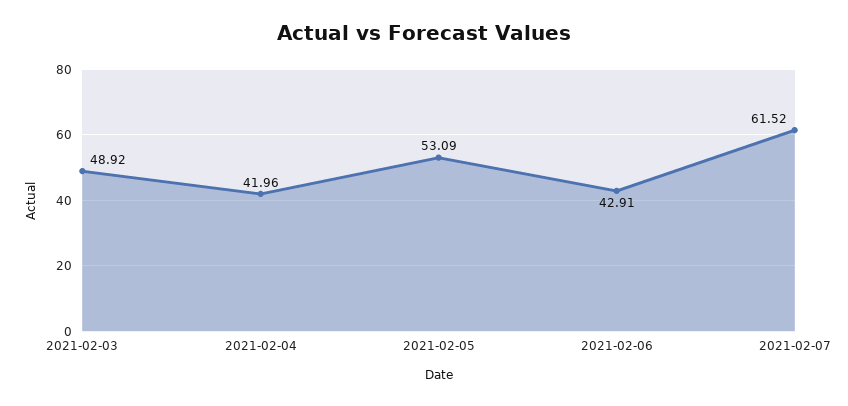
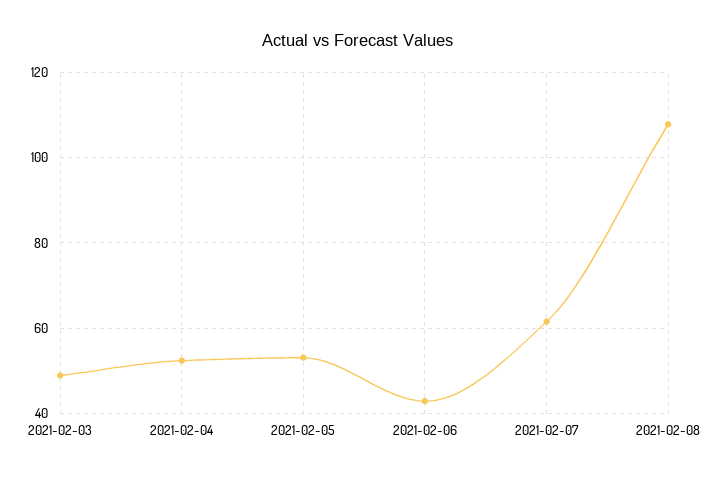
2021-02-04: 41.96 -> 52
2021-02-08: none -> 108

